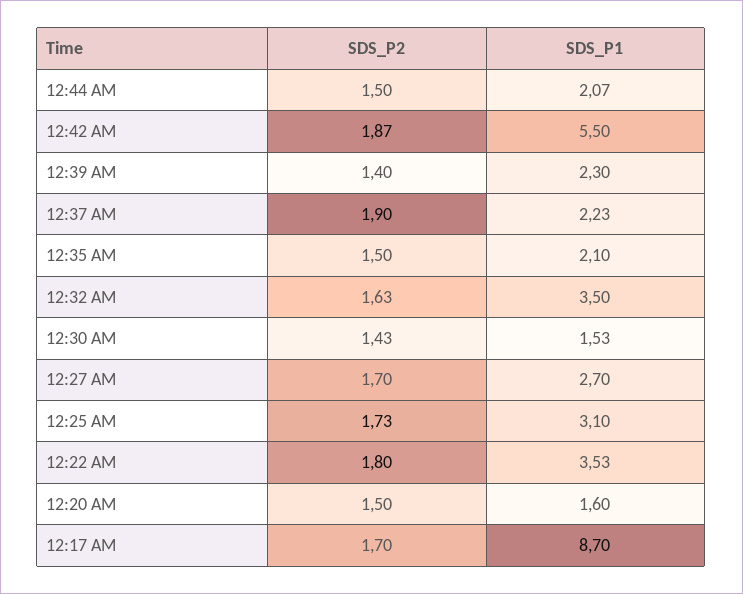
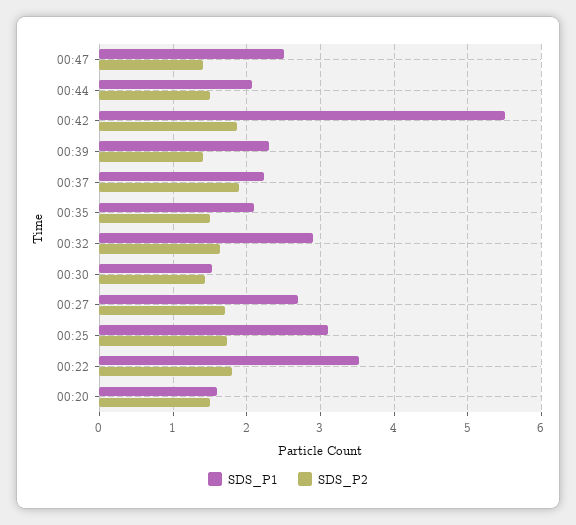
SDS_P1, 12:32 AM: 3.5 -> 2.9
SDS_P2, 12:17 AM: 1.7 -> none
SDS_P1, 12:17 AM: 8.7 -> none
SDS_P1, 00:47: none -> 2.5
SDS_P2, 00:47: none -> 1.4

